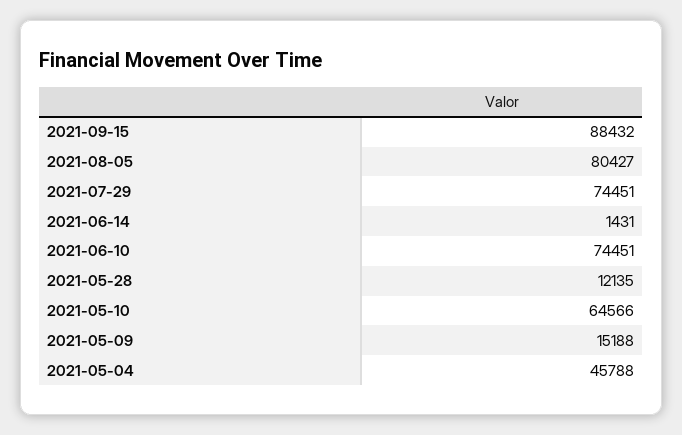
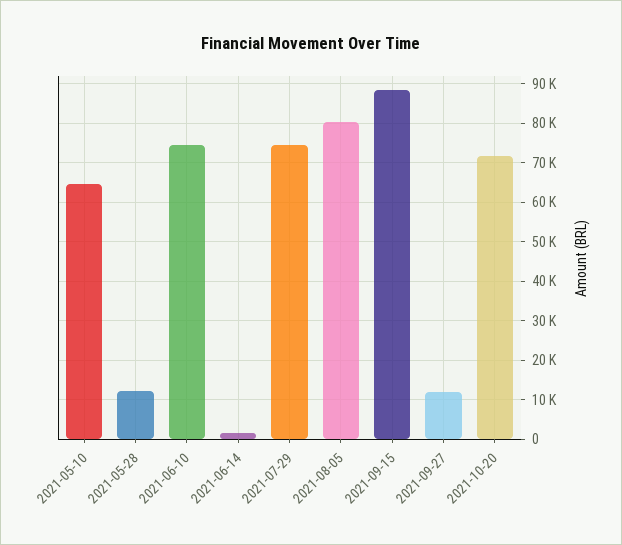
2021-05-09: 15188 -> none
2021-05-04: 45788 -> none
2021-09-27: none -> 12000
2021-10-20: none -> 72000

